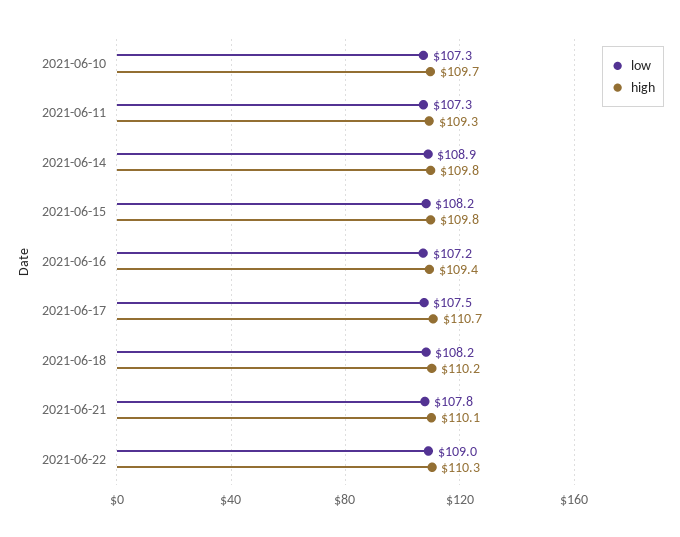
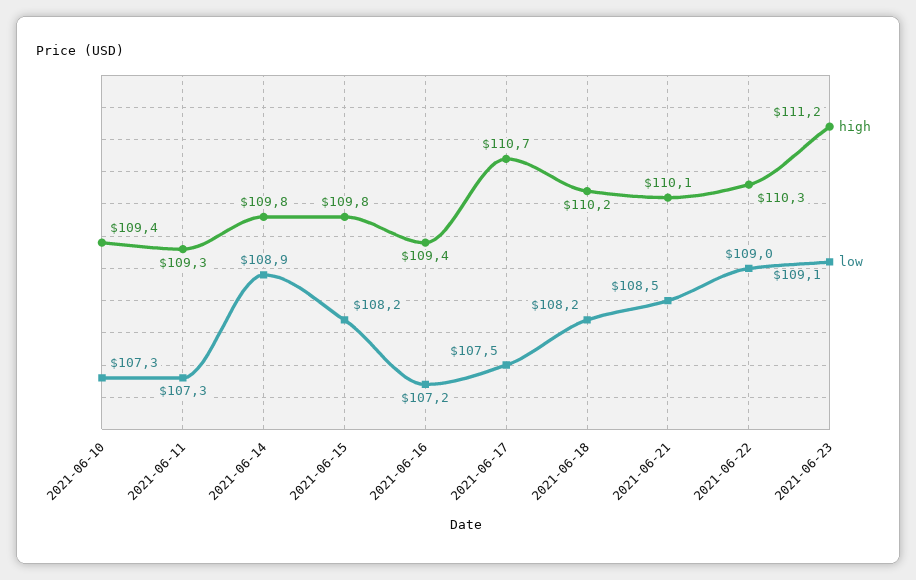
high, 2021-06-10: 109.7 -> 109.4
low, 2021-06-21: 107.8 -> 108.5
high, 2021-06-23: none -> 111.2
low, 2021-06-23: none -> 109.1

